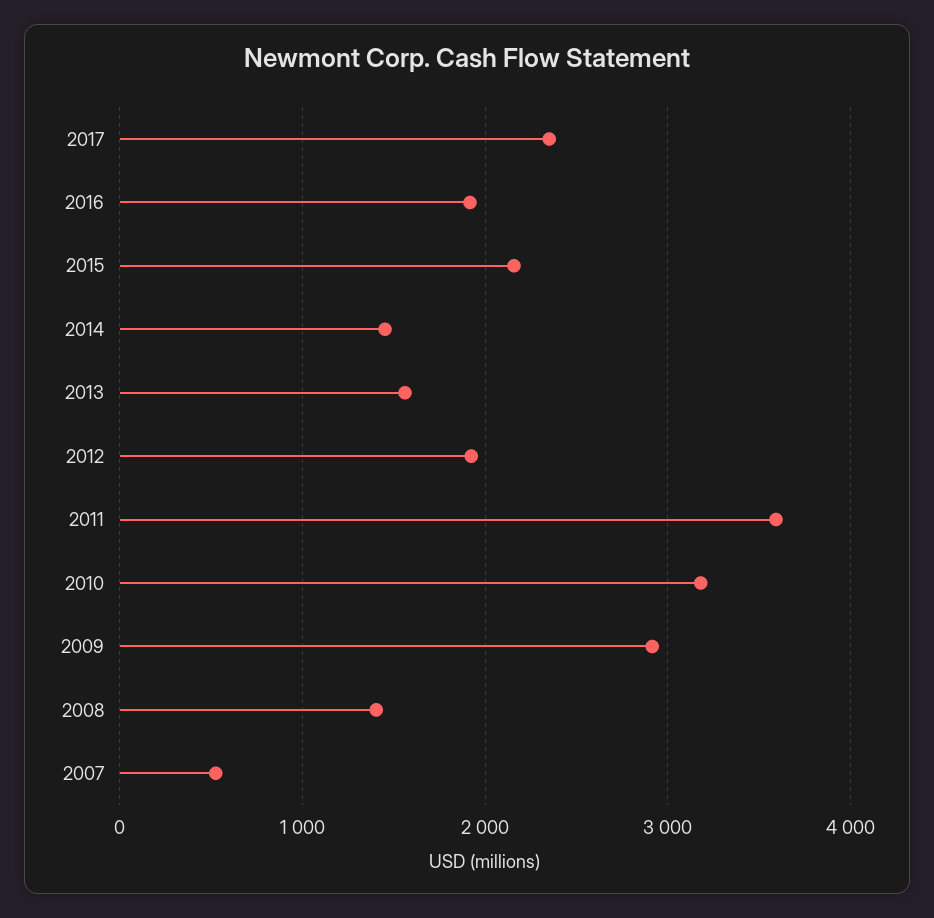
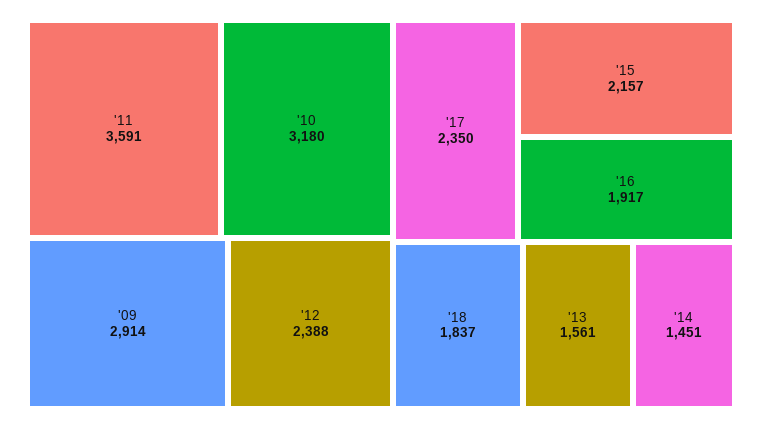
2012: 1900 -> 2388
2008: 1400 -> none
2007: 500 -> none
'18: none -> 1837

